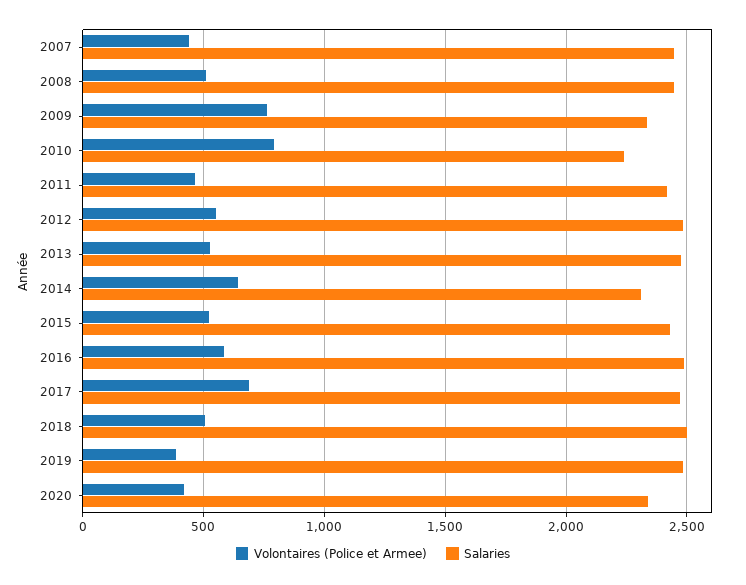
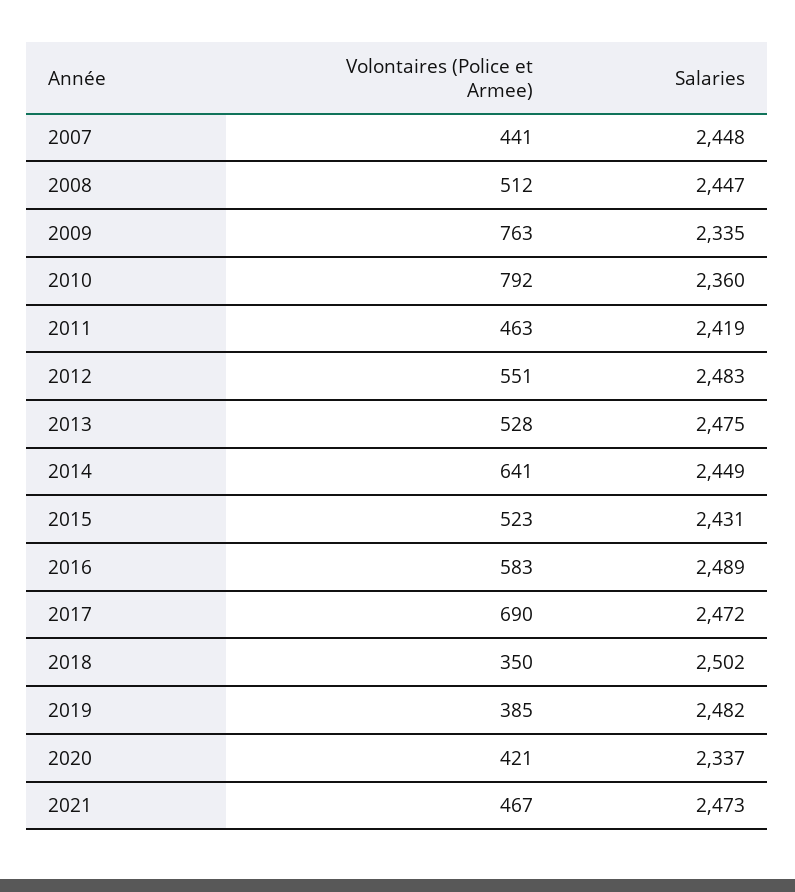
Salaries, 2010: 2250 -> 2360
Salaries, 2014: 2300 -> 2449
Volontaires (Police et Armee), 2018: 500 -> 350
Volontaires (Police et Armee), 2021: none -> 467
Salaries, 2021: none -> 2473

